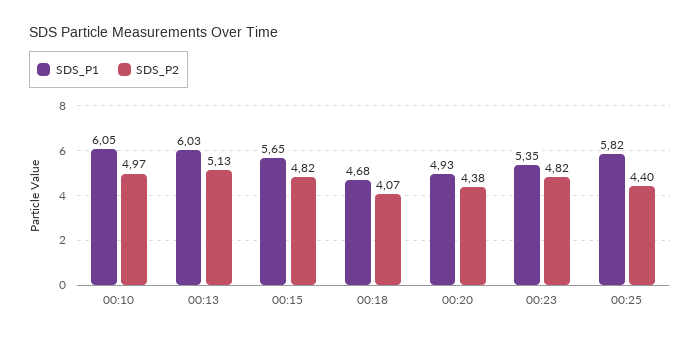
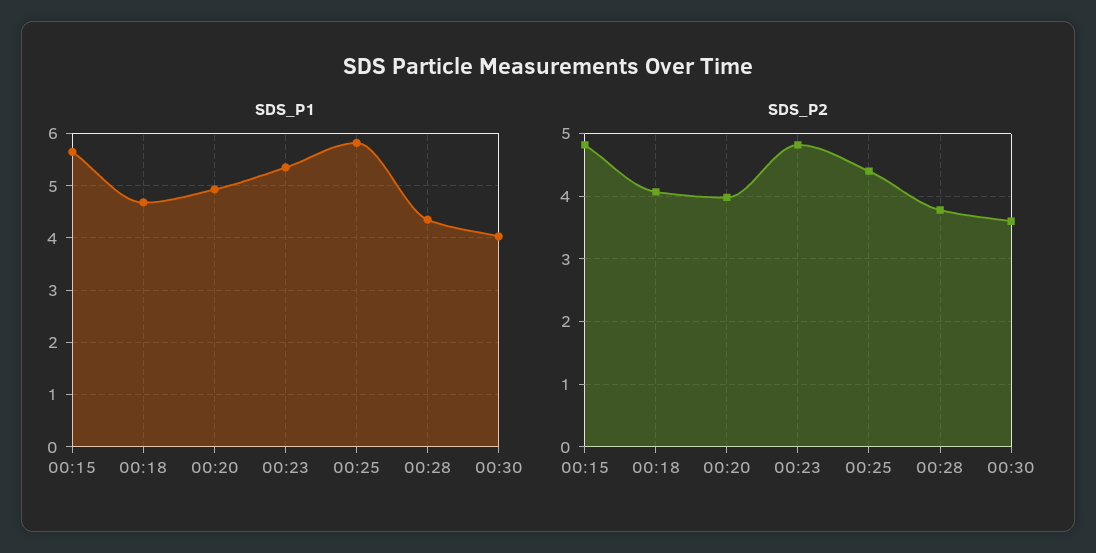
SDS_P1, 00:10: 6.05 -> none
SDS_P2, 00:10: 4.97 -> none
SDS_P1, 00:13: 6.03 -> none
SDS_P2, 00:13: 5.13 -> none
SDS_P2, 00:20: 4.38 -> 4
SDS_P1, 00:28: none -> 4.4
SDS_P1, 00:30: none -> 4
SDS_P2, 00:28: none -> 3.8
SDS_P2, 00:30: none -> 3.6

